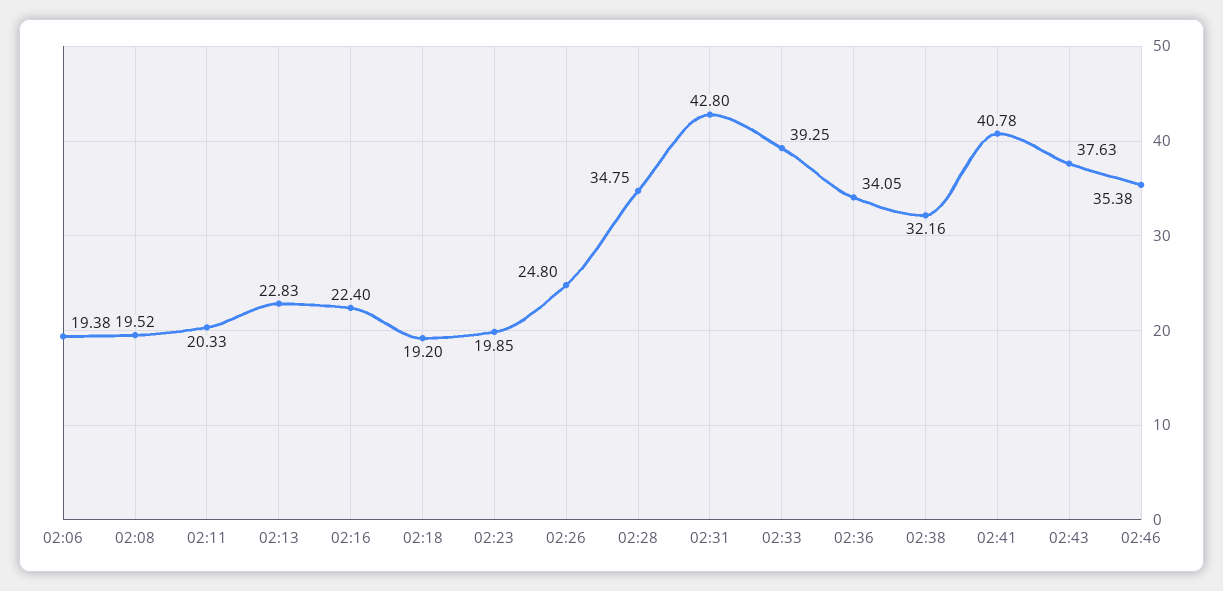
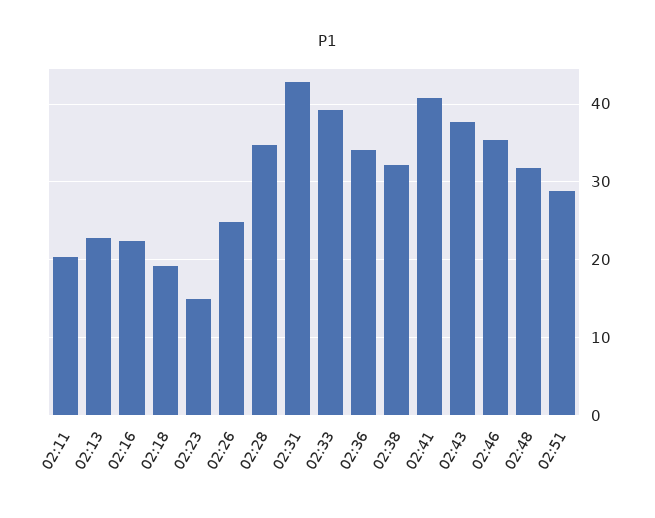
02:06: 19.38 -> none
02:08: 19.52 -> none
02:23: 19.85 -> 15
02:48: none -> 32
02:51: none -> 29

